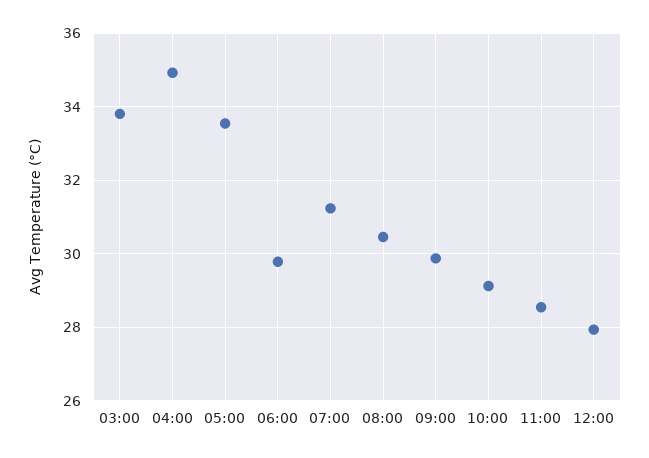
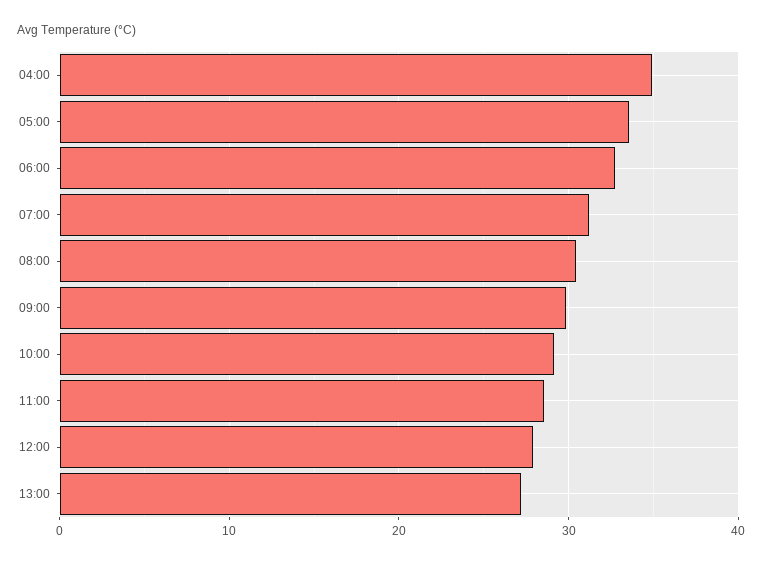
03:00: 33.8 -> none
06:00: 29.8 -> 33
13:00: none -> 27

